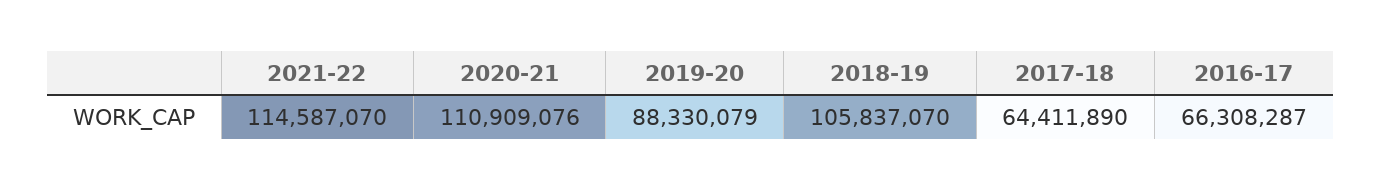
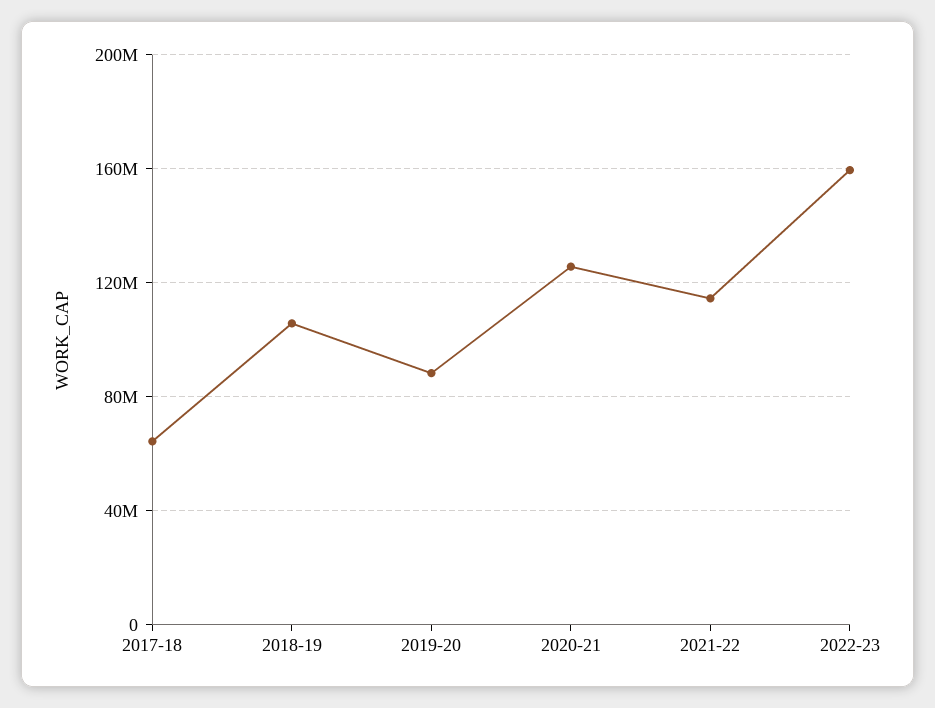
2020-21: 110909076 -> 125000000
2016-17: 66308287 -> none
2022-23: none -> 160000000

